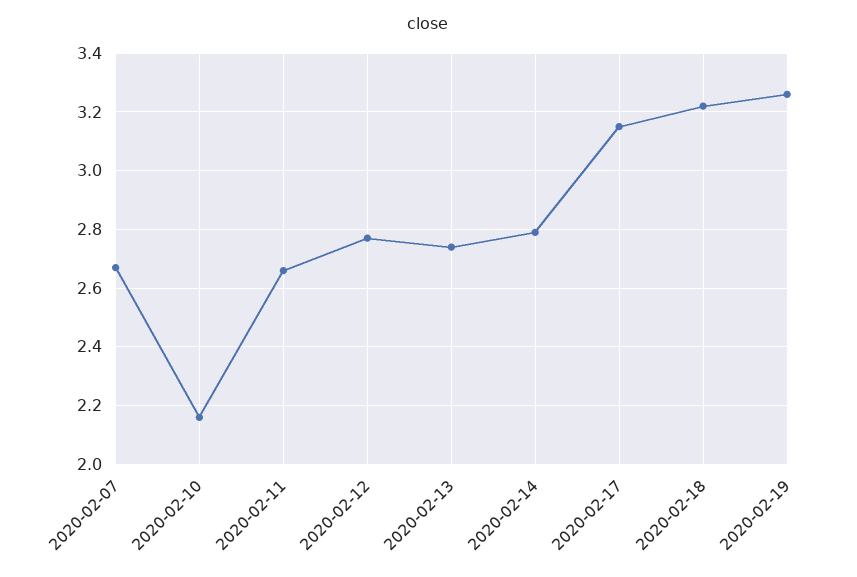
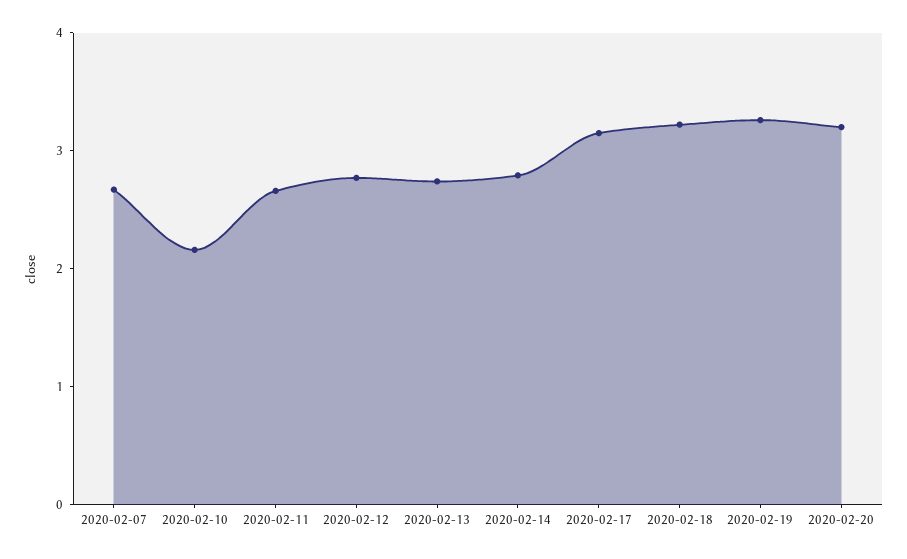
2020-02-20: none -> 3.2

